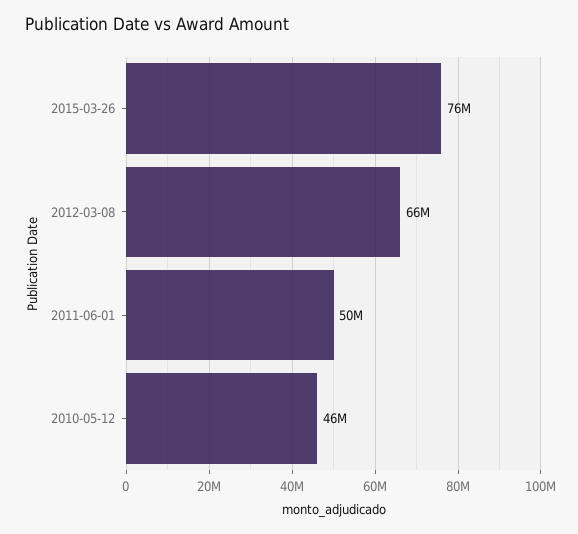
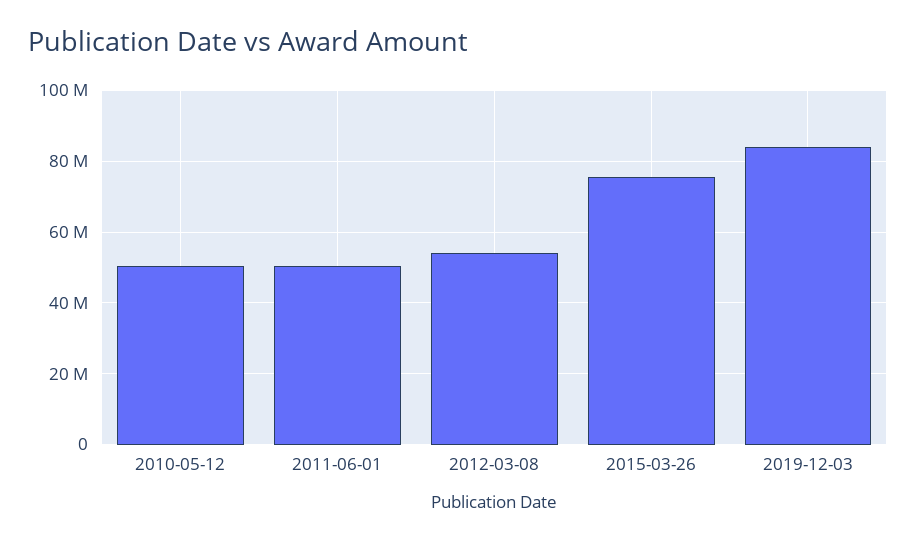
2012-03-08: 66000000 -> 54000000
2010-05-12: 46000000 -> 50000000
2019-12-03: none -> 84000000

